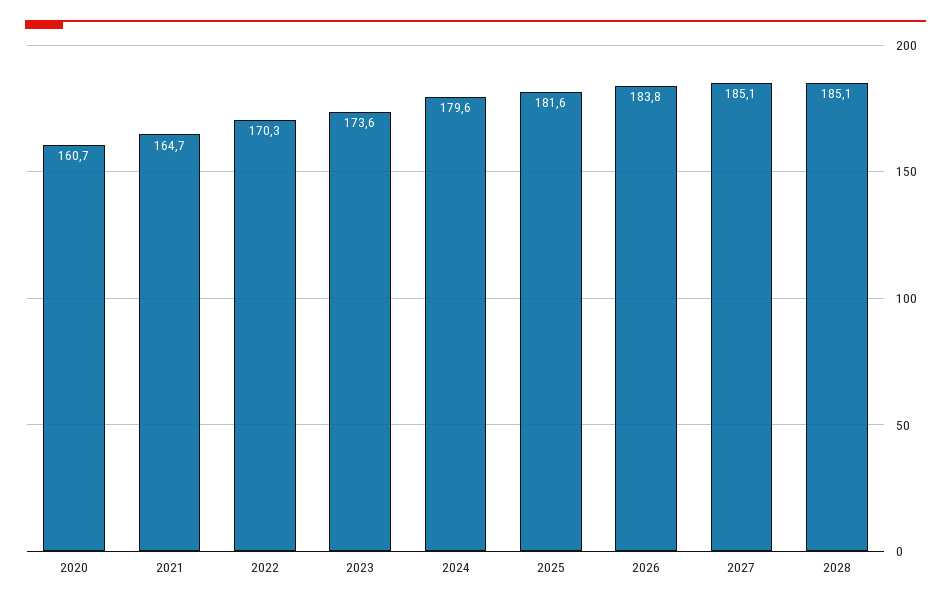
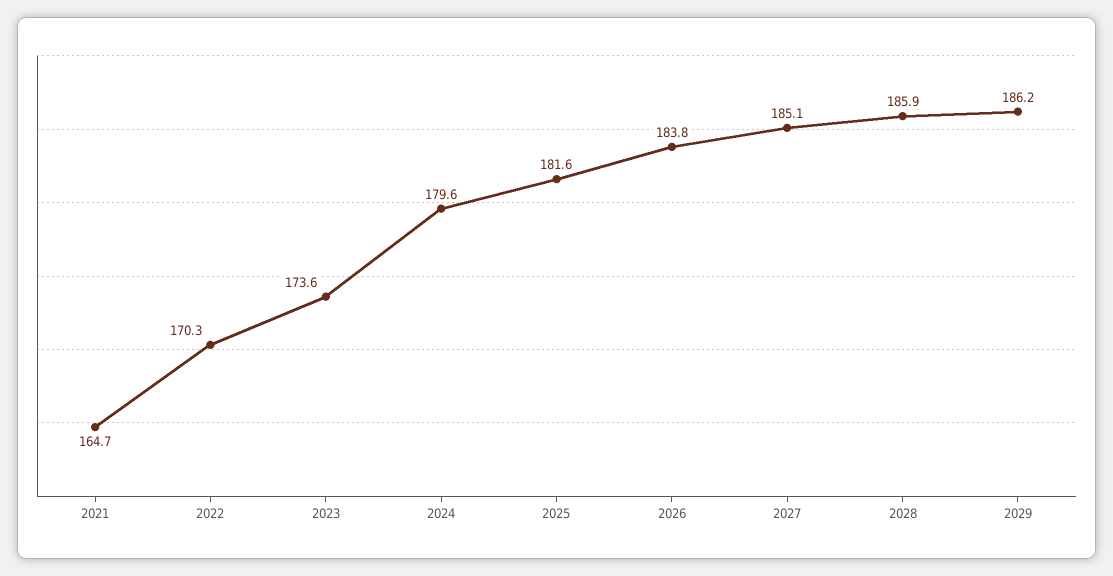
2020: 160.7 -> none
2028: 185.1 -> 185.9
2029: none -> 186.2

